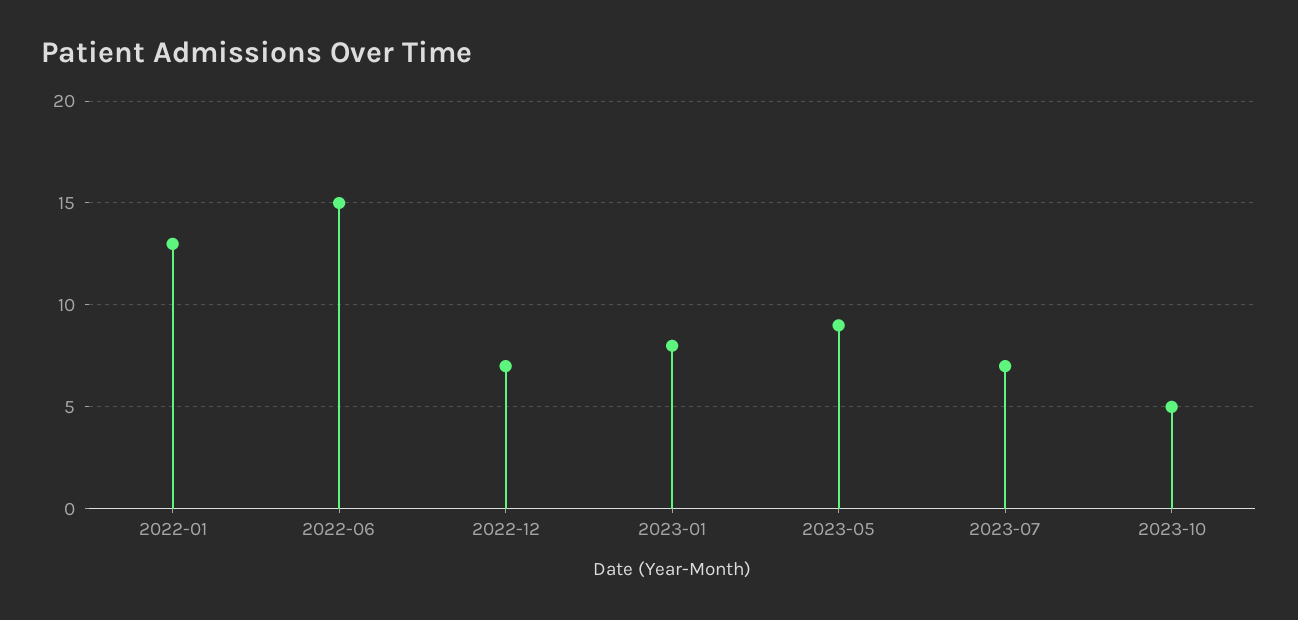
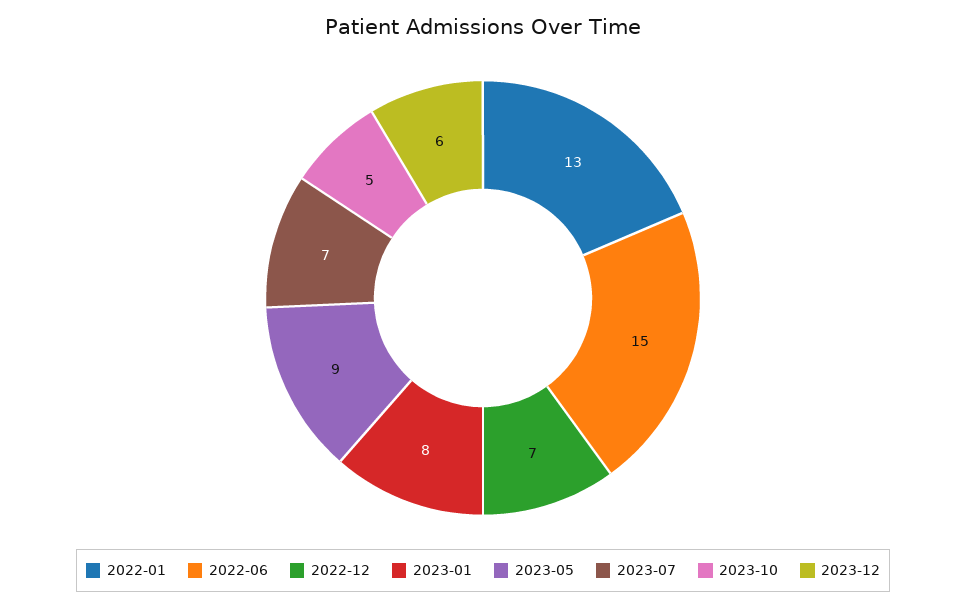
2023-12: none -> 6

